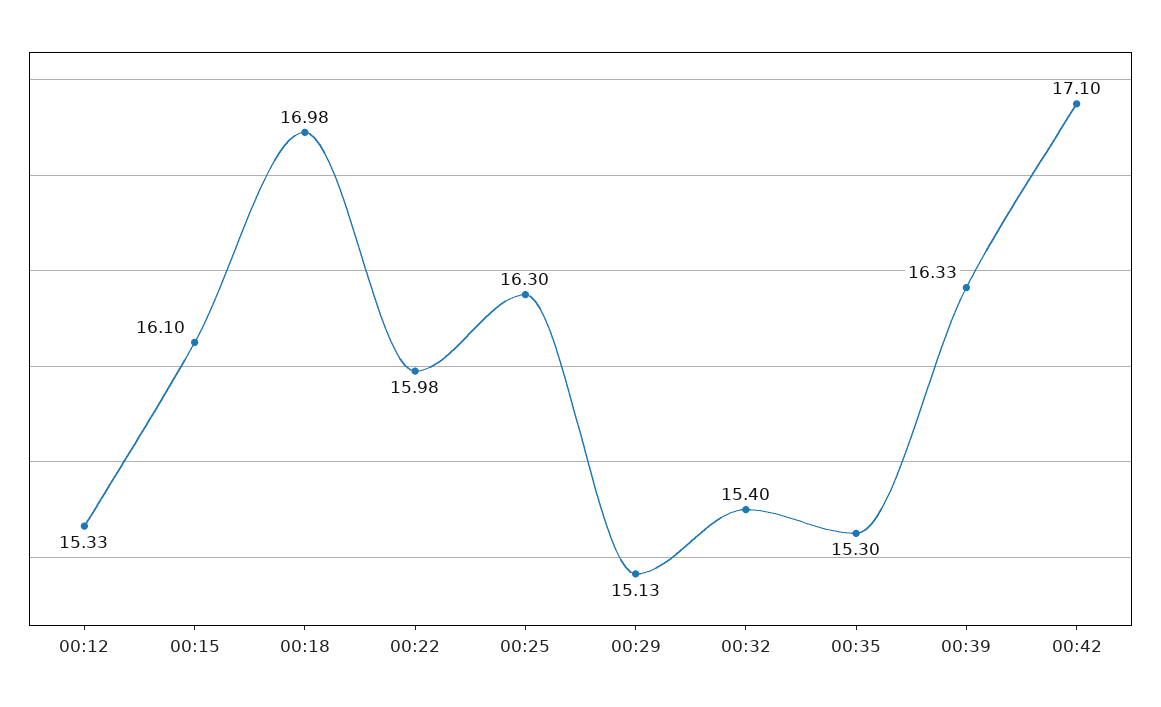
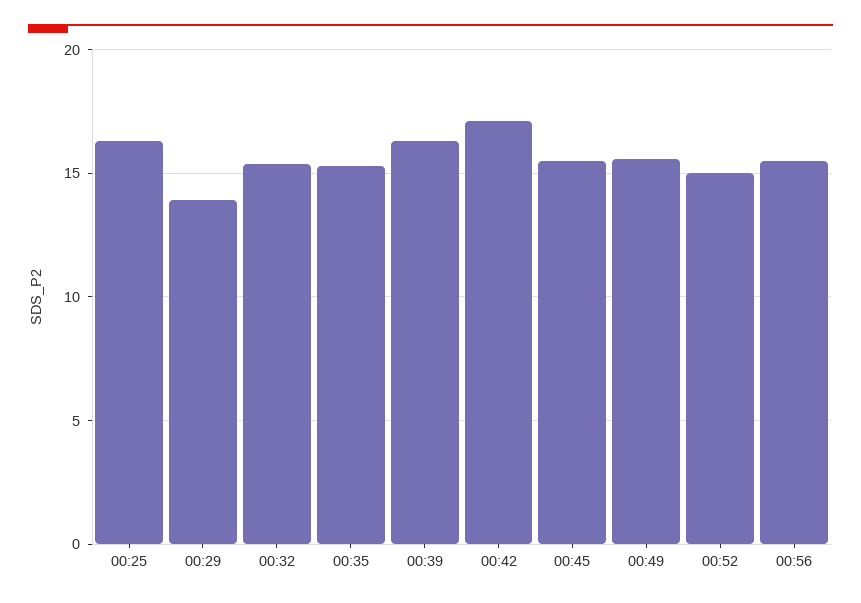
00:12: 15.33 -> none
00:15: 16.1 -> none
00:18: 16.98 -> none
00:22: 15.98 -> none
00:29: 15.13 -> 14
00:45: none -> 15.5
00:49: none -> 15.5
00:52: none -> 15
00:56: none -> 15.5

